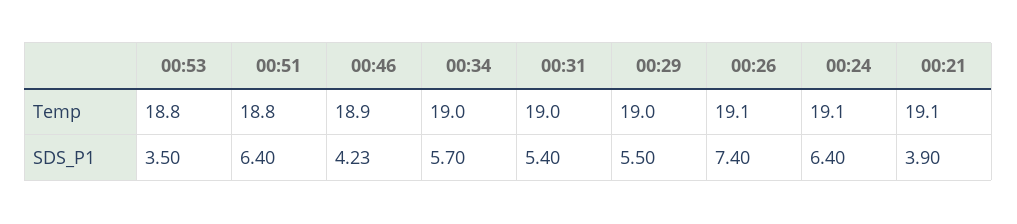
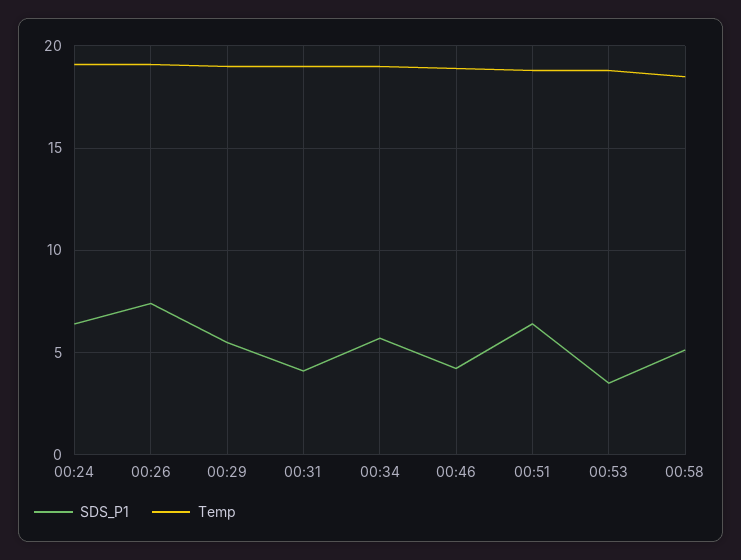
Temp, 00:21: 19.1 -> none
SDS_P1, 00:31: 5.4 -> 4
SDS_P1, 00:21: 3.9 -> none
SDS_P1, 00:58: none -> 5
Temp, 00:58: none -> 18.5

